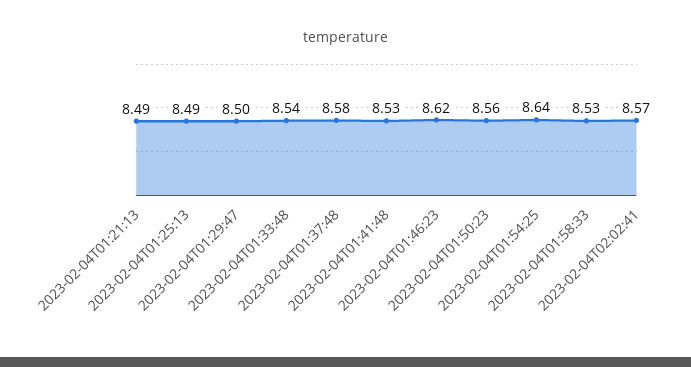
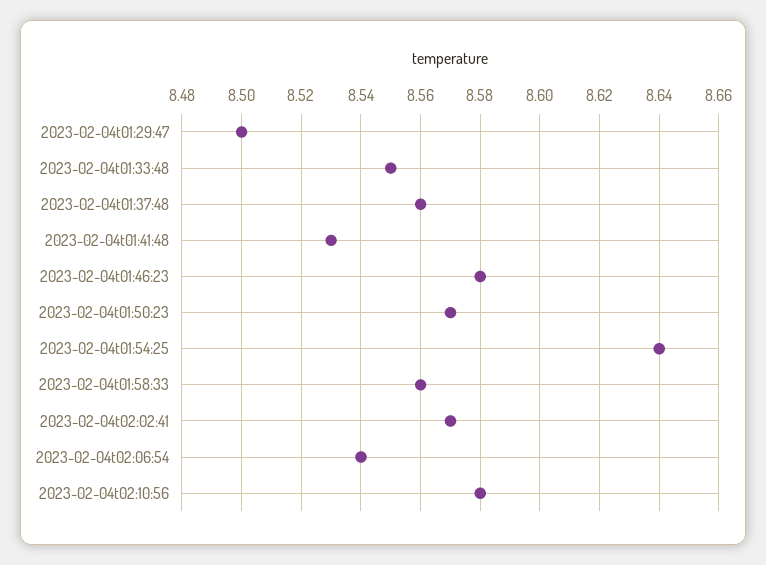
2023-02-04T01:21:13: 8.49 -> none
2023-02-04T01:25:13: 8.49 -> none
2023-02-04T01:33:48: 8.54 -> 8.55
2023-02-04T01:37:48: 8.58 -> 8.56
2023-02-04T01:46:23: 8.62 -> 8.58
2023-02-04T01:50:23: 8.56 -> 8.57
2023-02-04T01:58:33: 8.53 -> 8.56
2023-02-04t02:06:54: none -> 8.54
2023-02-04t02:10:56: none -> 8.58

